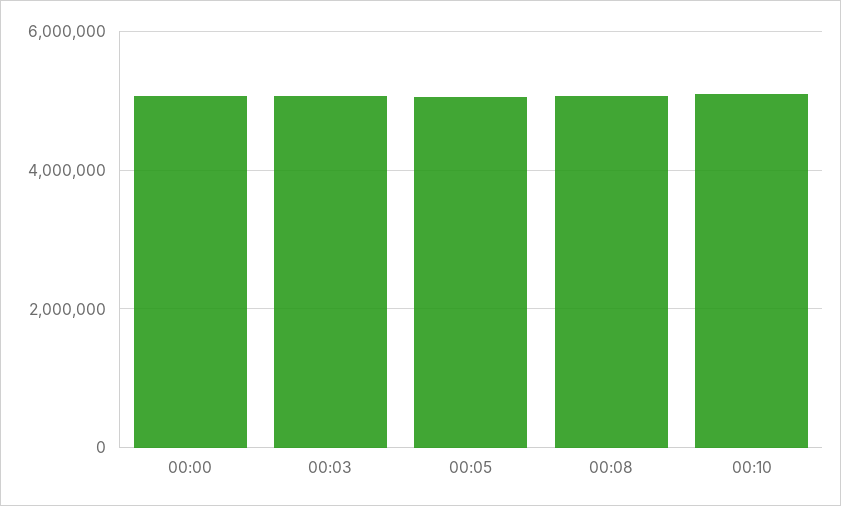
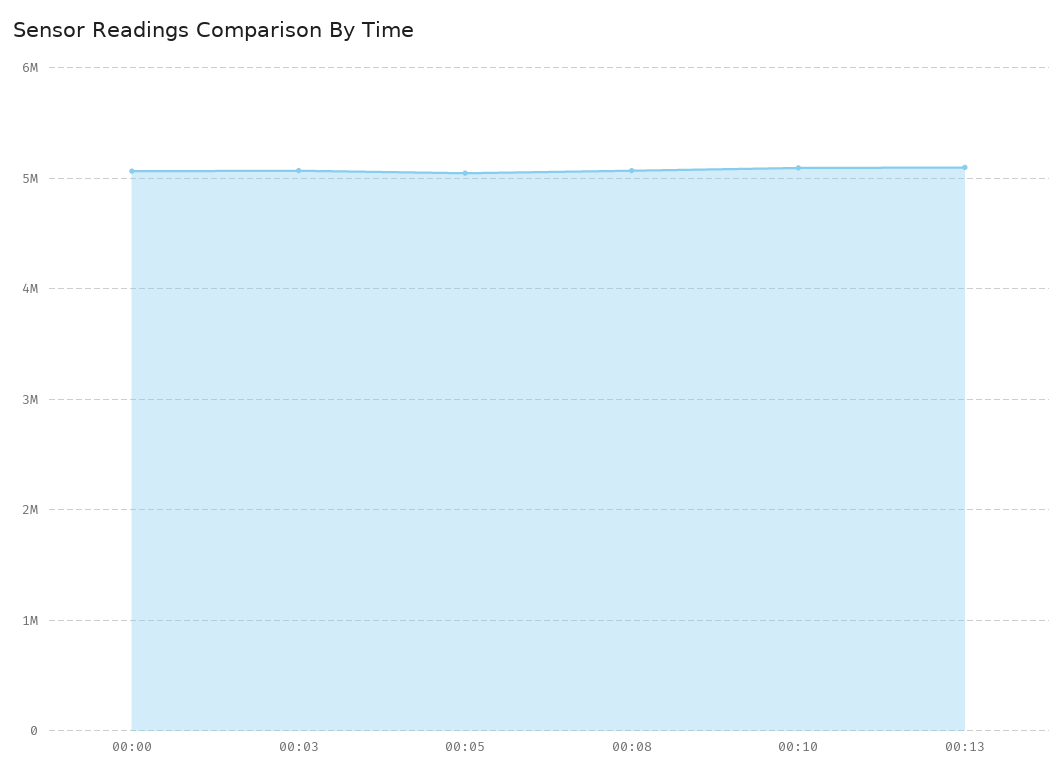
00:13: none -> 5100000

